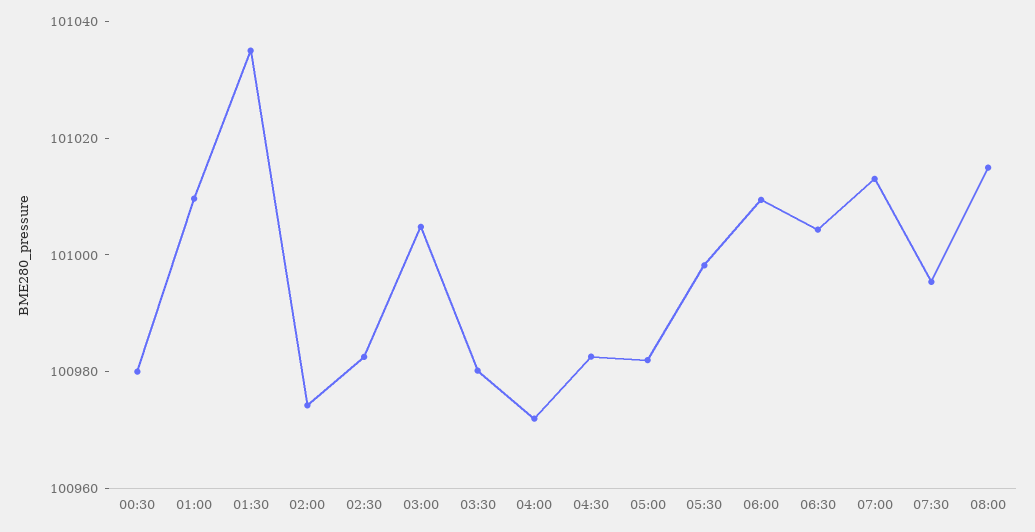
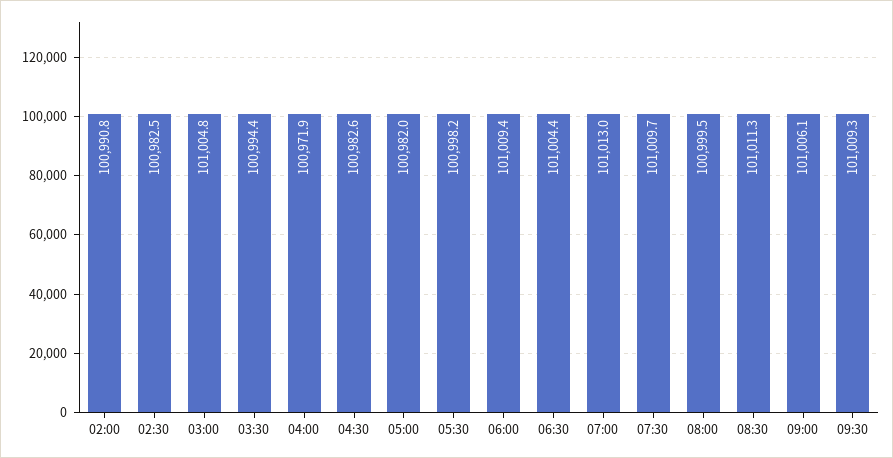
00:30: 100980 -> none
01:00: 101010 -> none
01:30: 101035 -> none
02:00: 100975 -> 100990.8
03:30: 100980 -> 100994.4
07:30: 100995 -> 101009.7
08:00: 101015 -> 100999.5
08:30: none -> 101011.3
09:00: none -> 101006.1
09:30: none -> 101009.3

